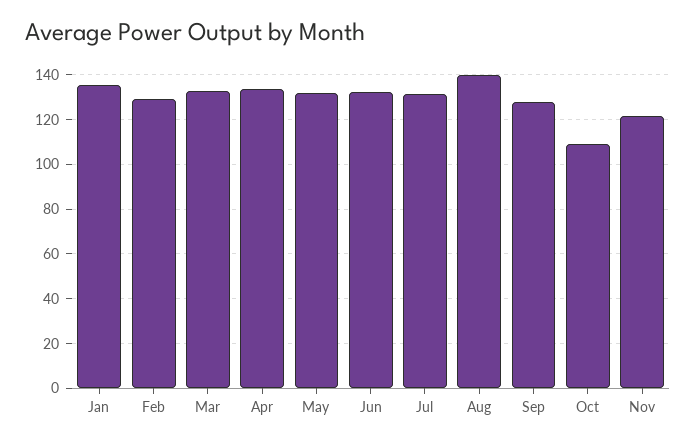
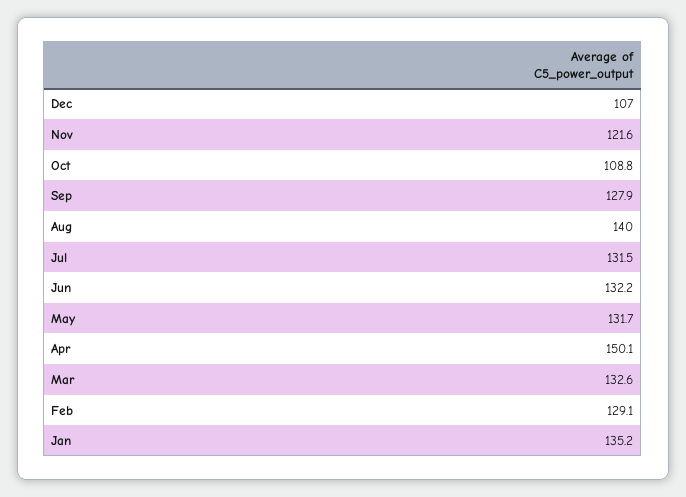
Apr: 135 -> 150.1
Dec: none -> 107

